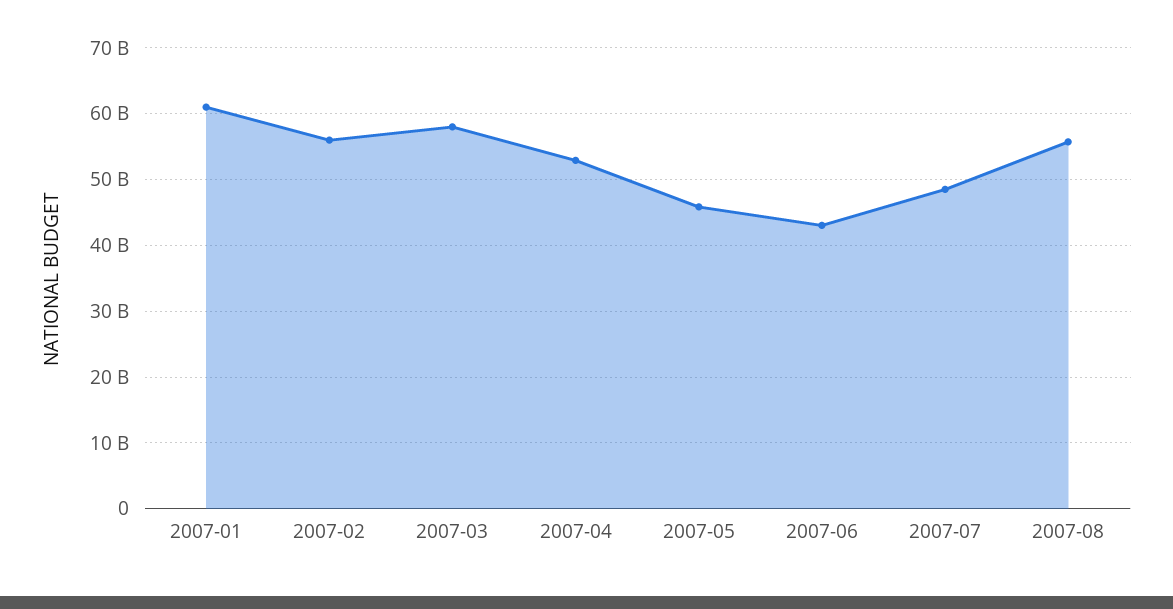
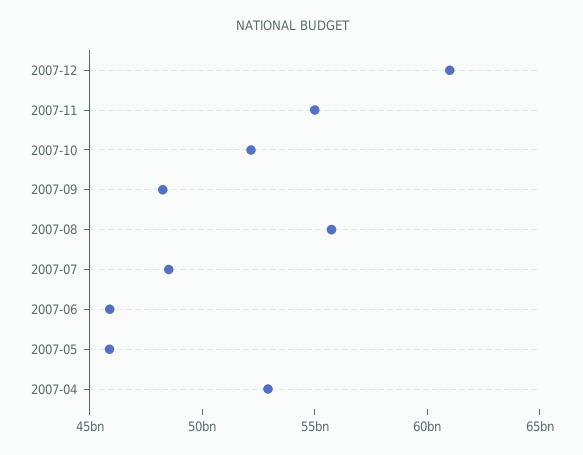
2007-01: 61000000000 -> none
2007-02: 56000000000 -> none
2007-03: 58000000000 -> none
2007-06: 43000000000 -> 46000000000
2007-12: none -> 61000000000
2007-11: none -> 55000000000
2007-10: none -> 52000000000
2007-09: none -> 48000000000

